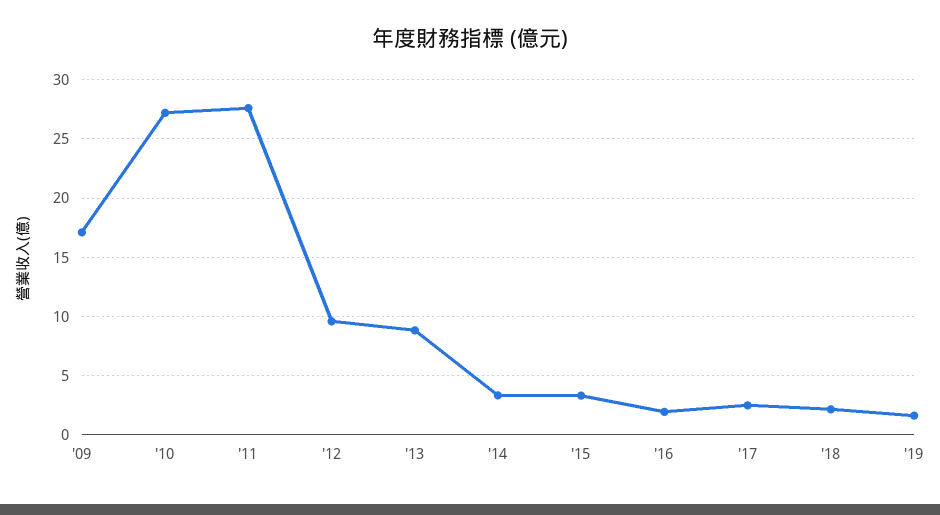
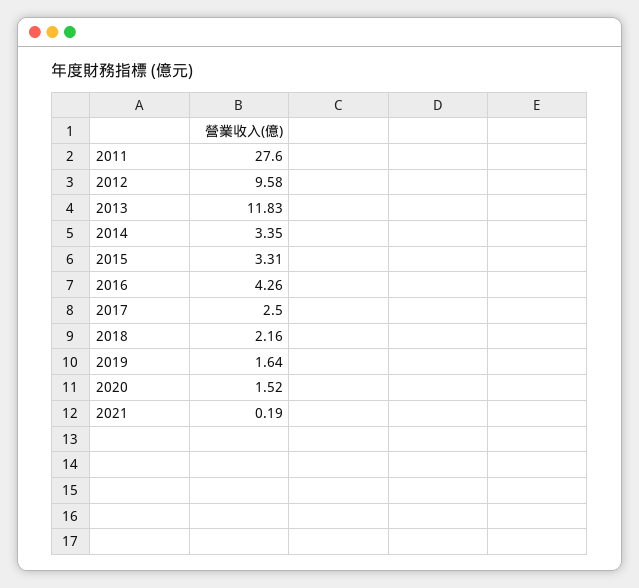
'09: 17 -> none
'10: 27 -> none
'13: 9 -> 11.83
'16: 2 -> 4.26
2020: none -> 1.52
2021: none -> 0.19

